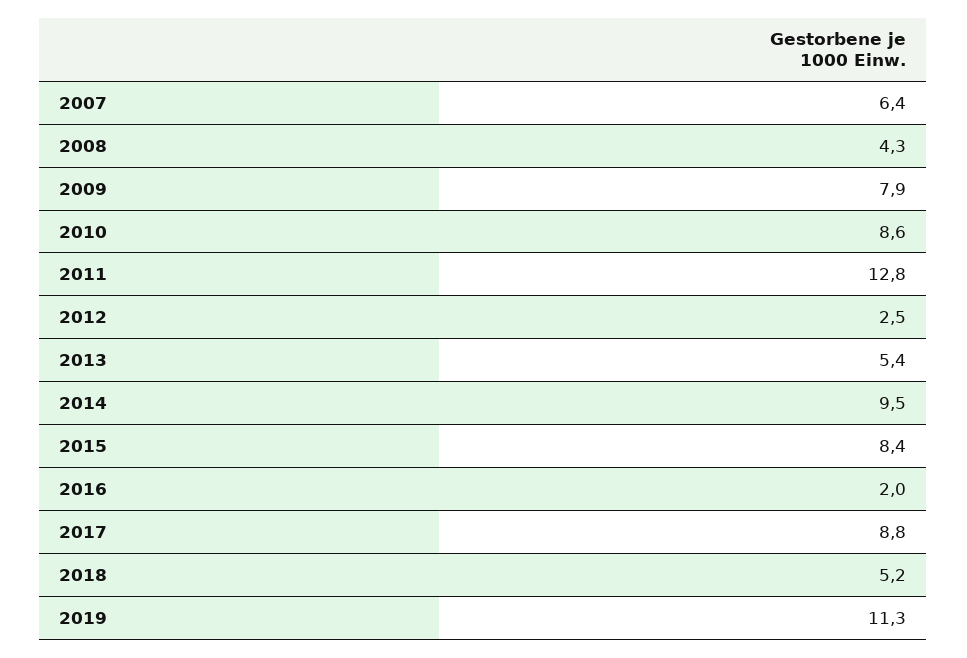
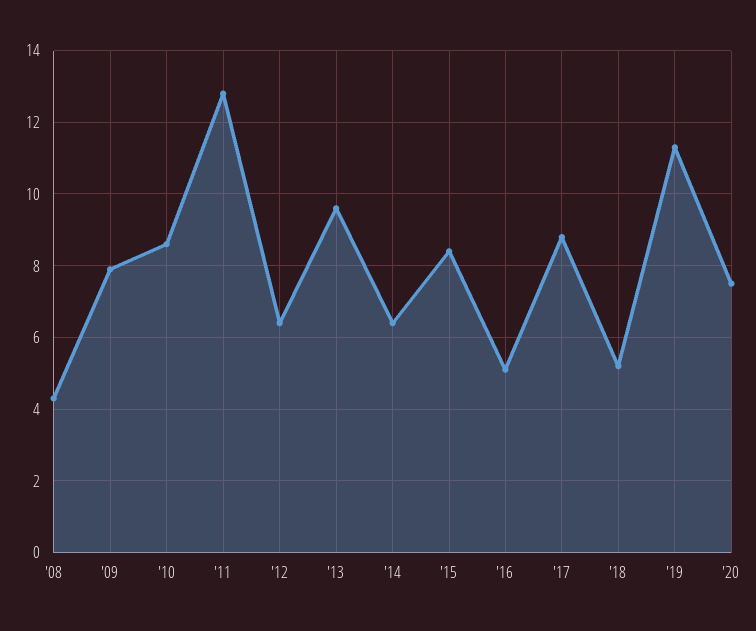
2007: 6.4 -> none
2012: 2.5 -> 6.5
2013: 5.4 -> 9.5
2014: 9.5 -> 6.5
2016: 2 -> 5
'20: none -> 7.5

